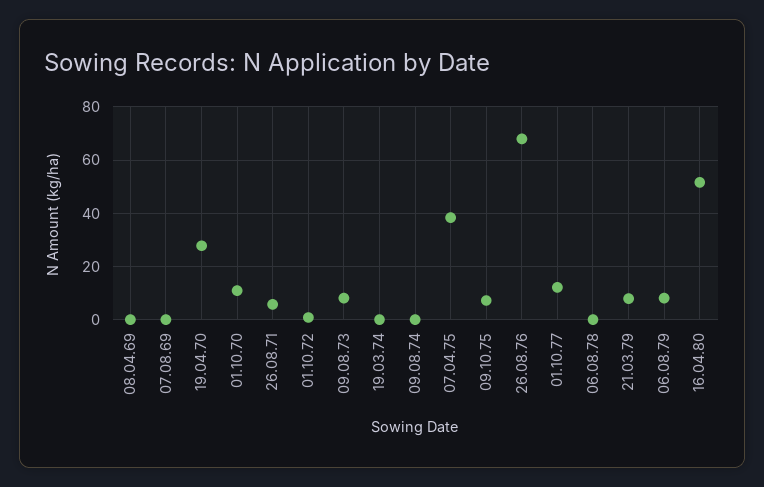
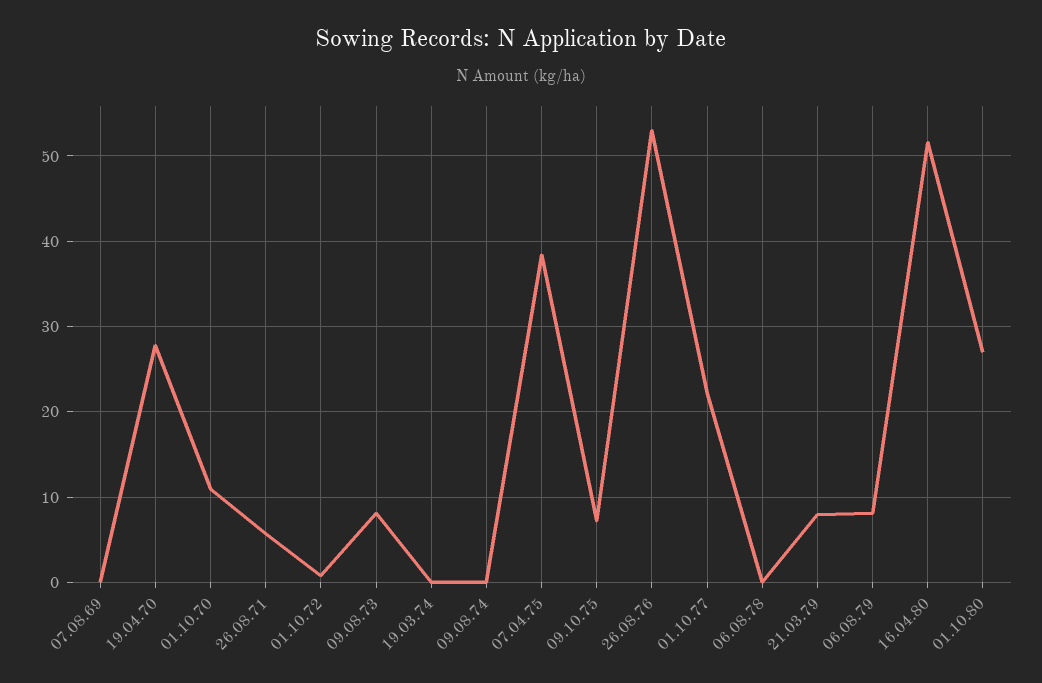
08.04.69: 0 -> none
26.08.76: 67.5 -> 53
01.10.77: 12.5 -> 22
01.10.80: none -> 27

